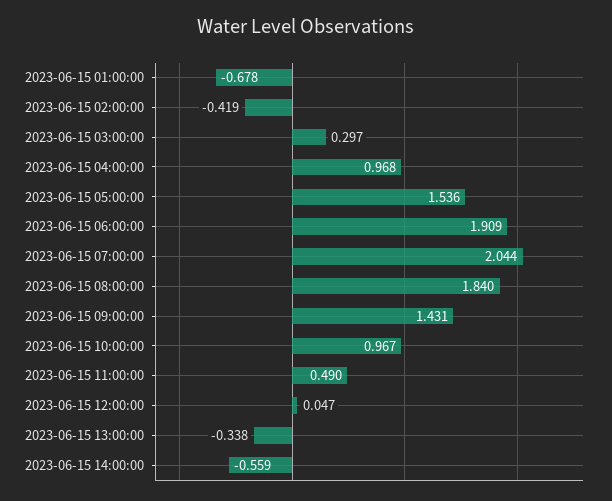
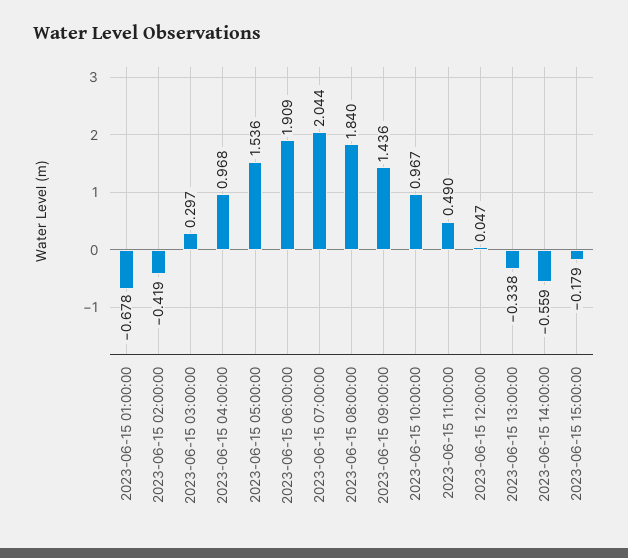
2023-06-15 09:00:00: 1.431 -> 1.436
2023-06-15 15:00:00: none -> -0.179

